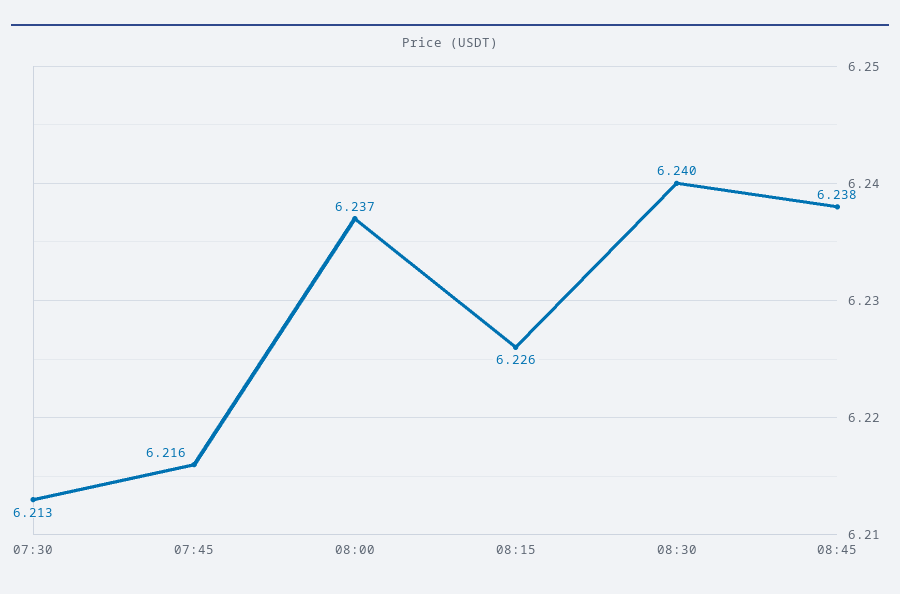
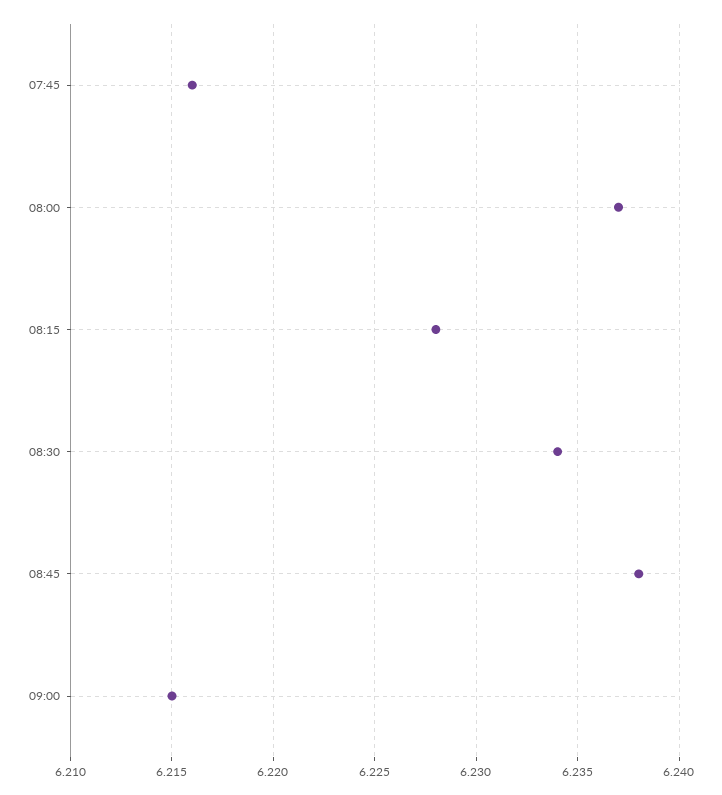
07:30: 6.213 -> none
08:15: 6.226 -> 6.228
08:30: 6.24 -> 6.234
09:00: none -> 6.215

